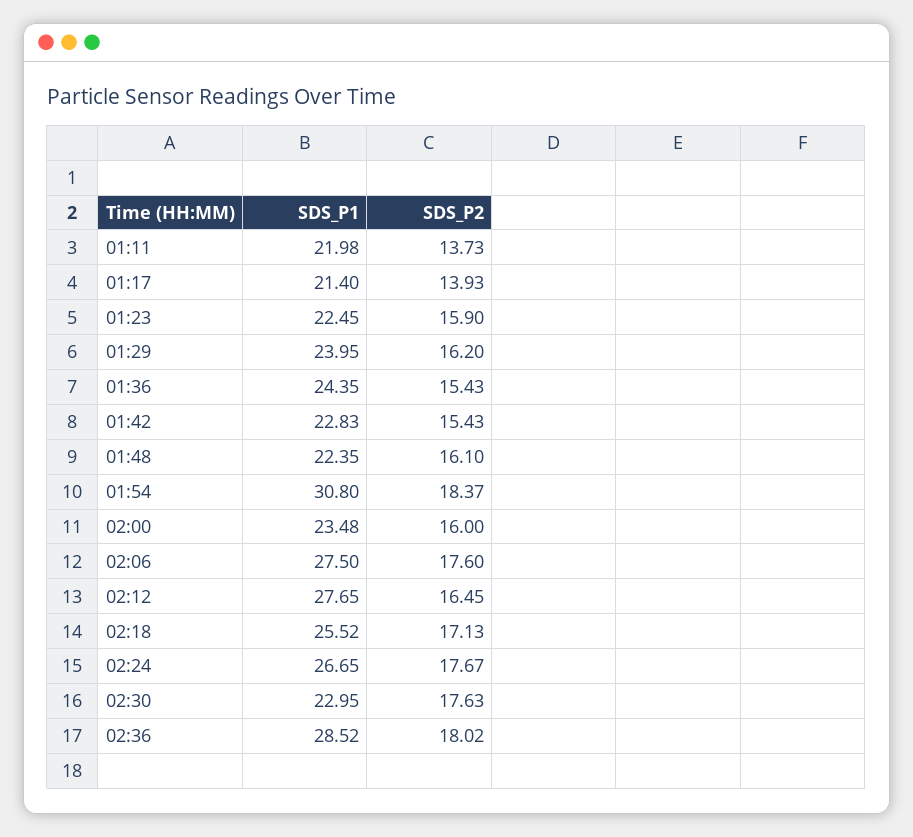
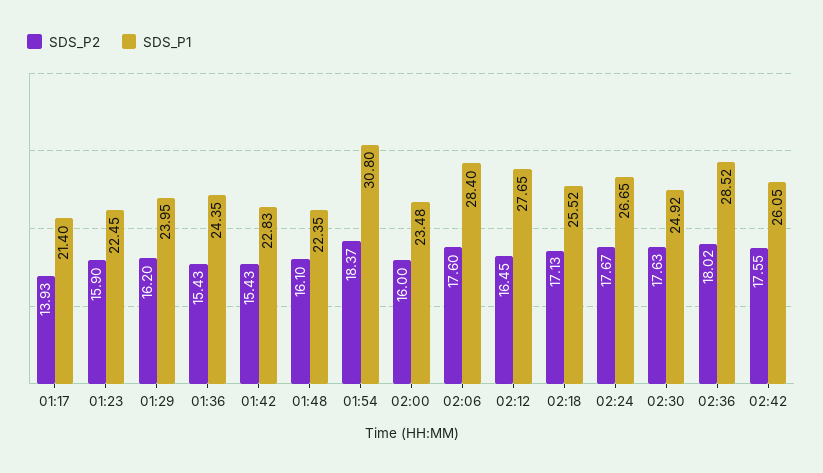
SDS_P1, 01:11: 21.98 -> none
SDS_P2, 01:11: 13.73 -> none
SDS_P1, 02:06: 27.5 -> 28.4
SDS_P1, 02:30: 22.95 -> 24.92
SDS_P2, 02:42: none -> 17.55
SDS_P1, 02:42: none -> 26.05

